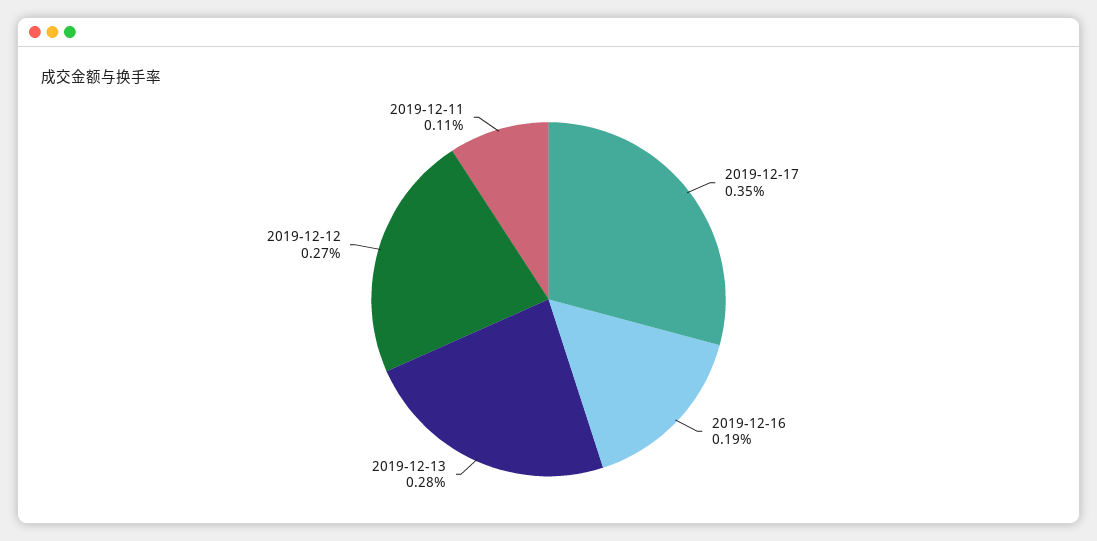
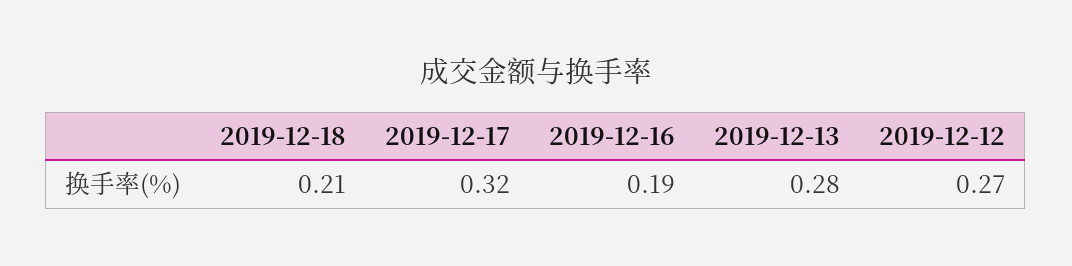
2019-12-17: 0.35 -> 0.32
2019-12-11: 0.11 -> none
2019-12-18: none -> 0.21

